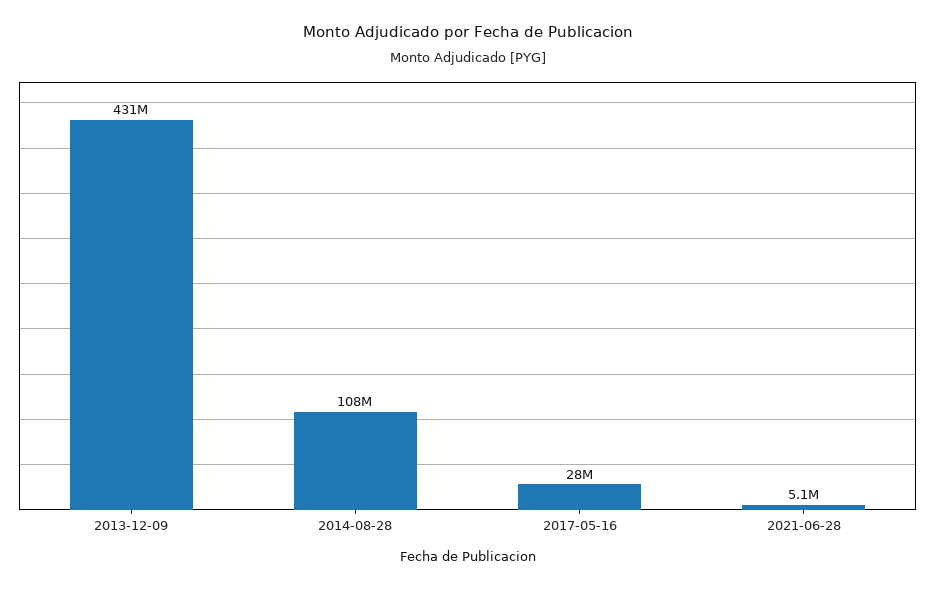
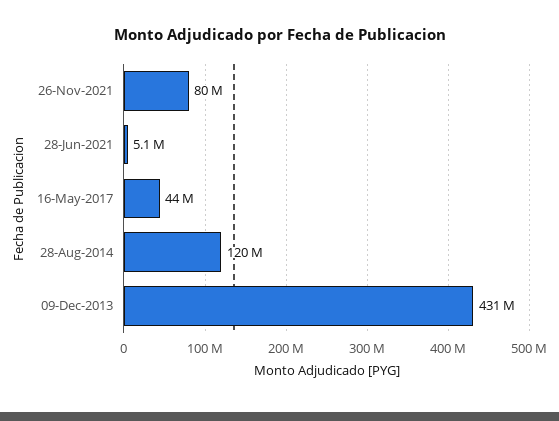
2014-08-28: 108000000 -> 120000000
2017-05-16: 28000000 -> 44000000
26-Nov-2021: none -> 80000000

